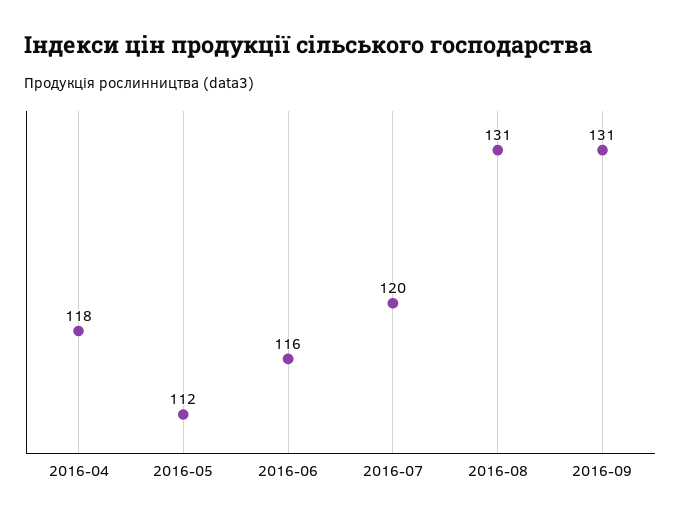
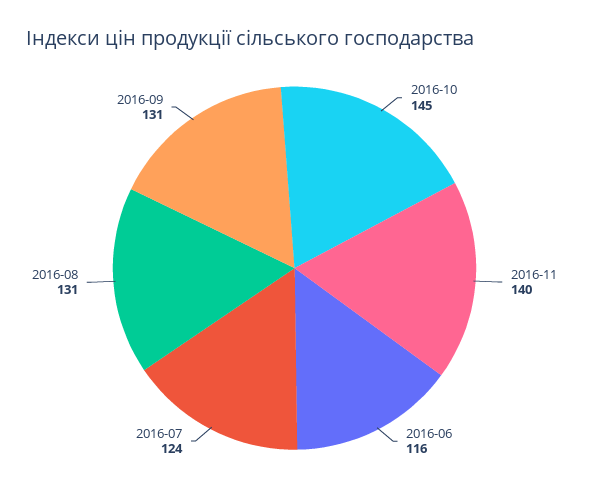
2016-04: 118 -> none
2016-05: 112 -> none
2016-07: 120 -> 124
2016-10: none -> 145
2016-11: none -> 140

